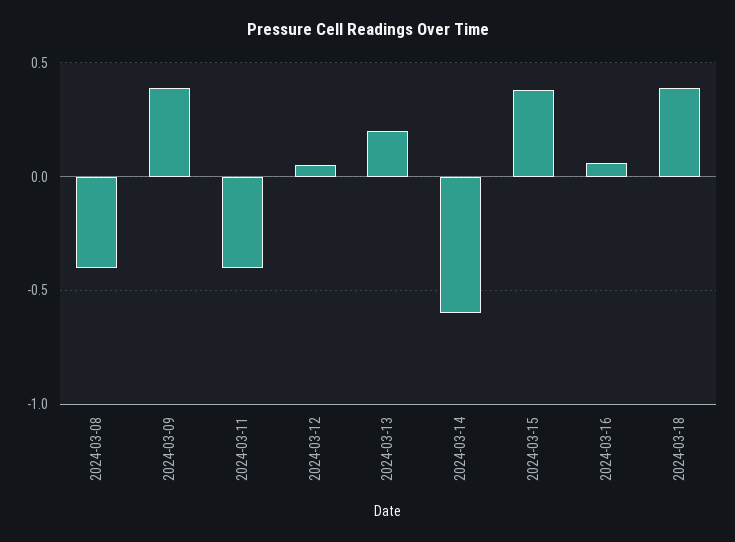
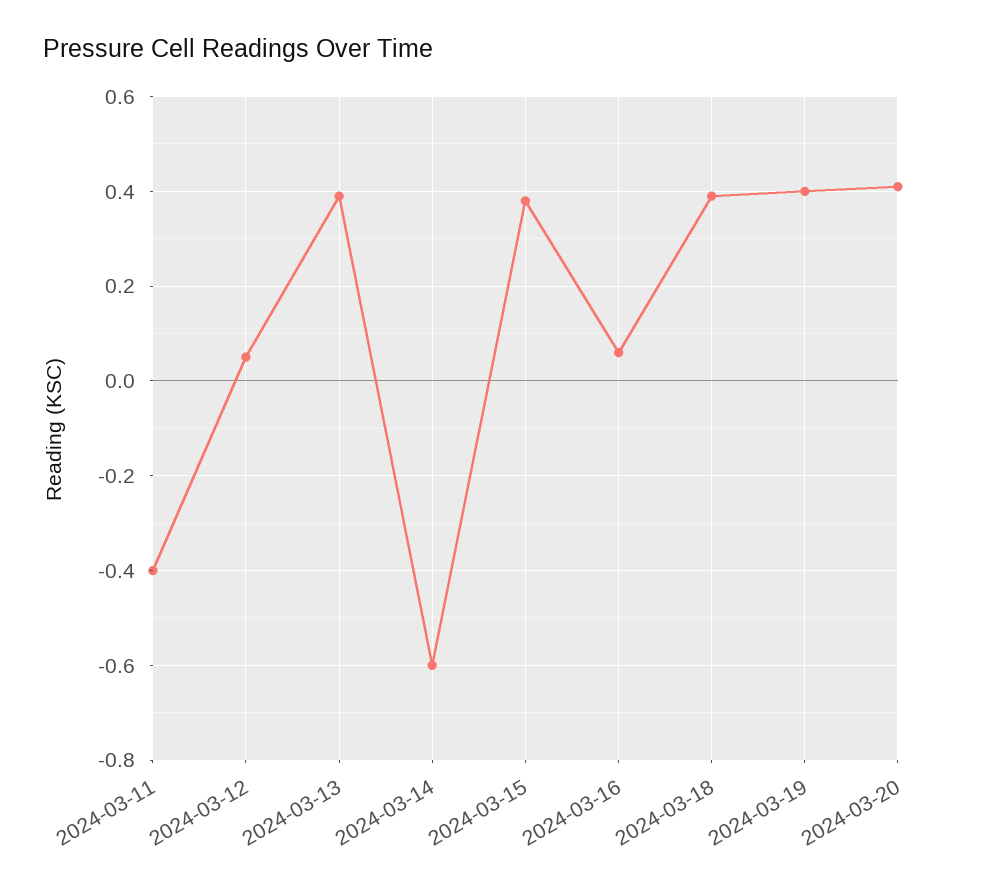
2024-03-08: -0.4 -> none
2024-03-09: 0.4 -> none
2024-03-13: 0.2 -> 0.4
2024-03-19: none -> 0.4
2024-03-20: none -> 0.4

